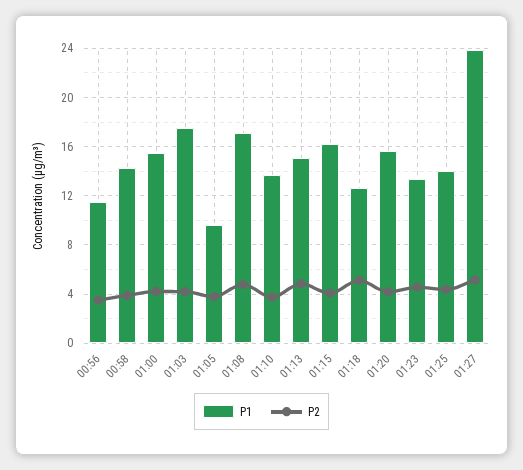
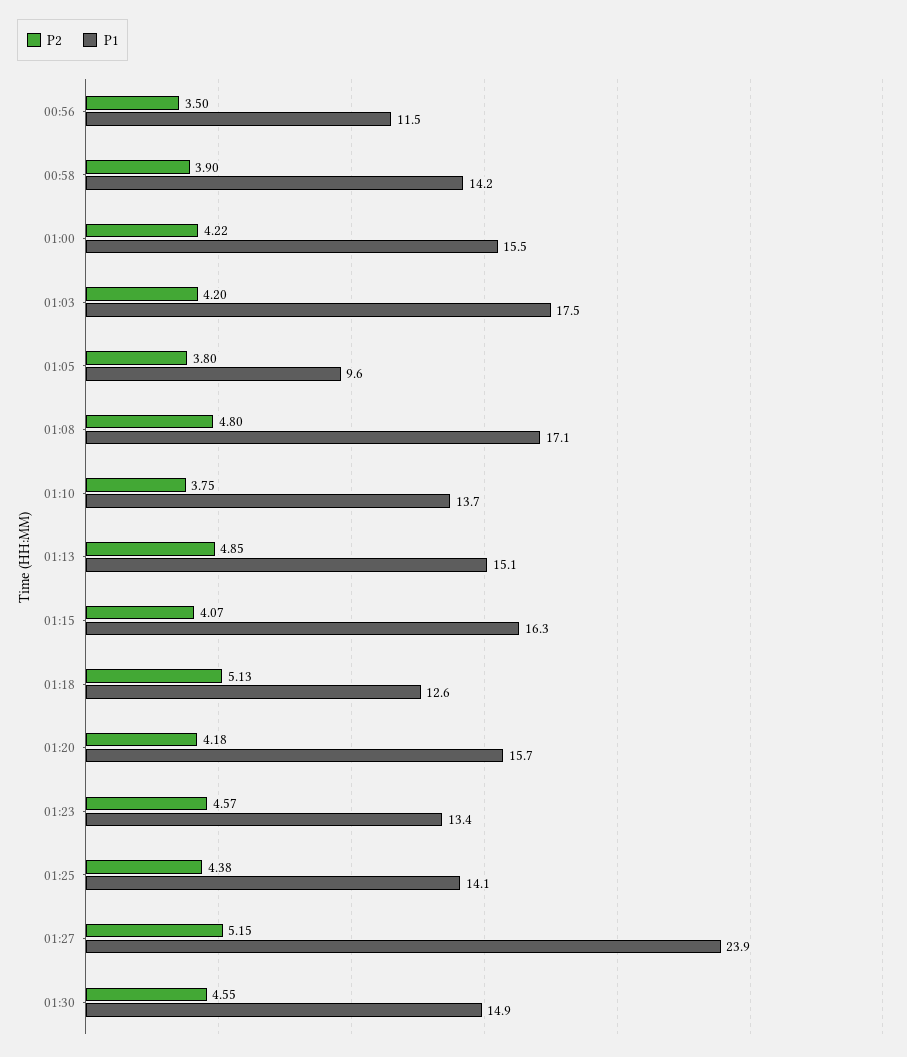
P2, 01:30: none -> 4.55
P1, 01:30: none -> 14.9

